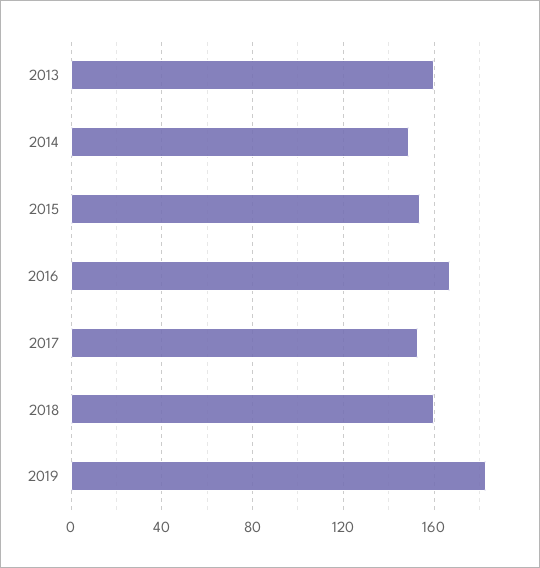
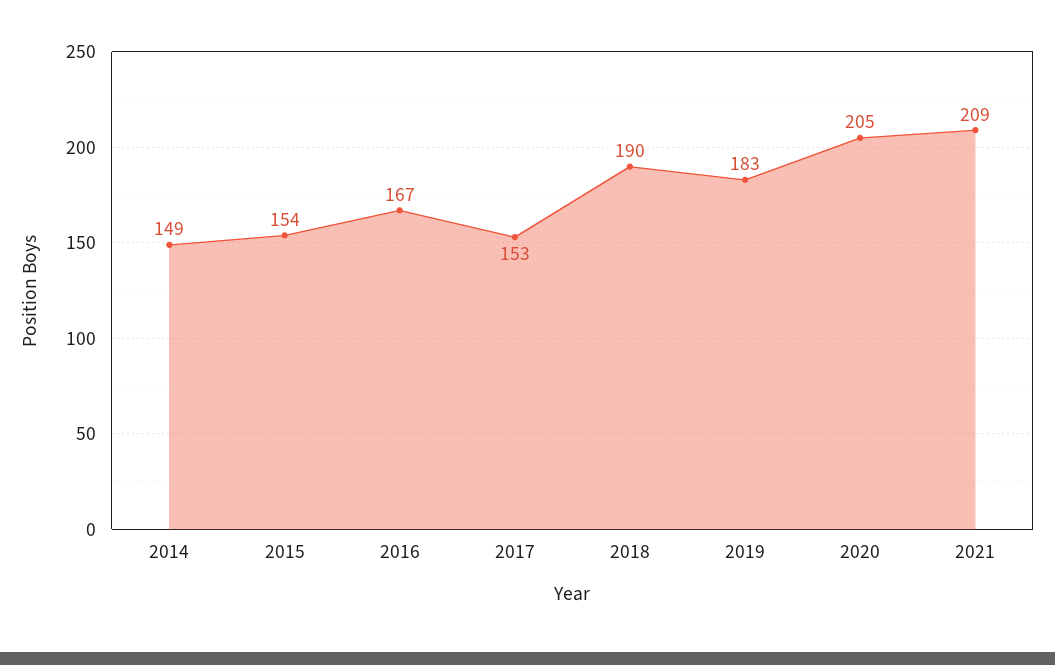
2013: 160 -> none
2018: 160 -> 190
2020: none -> 205
2021: none -> 209

